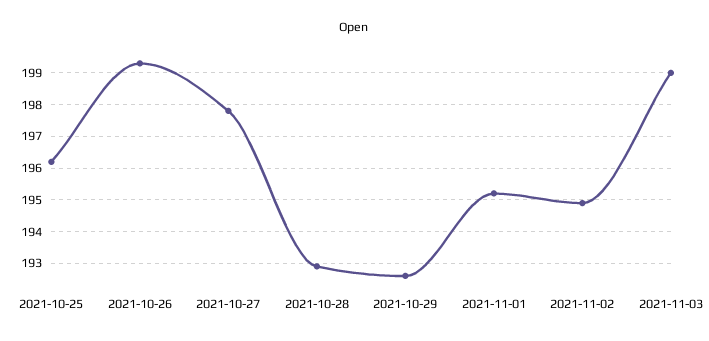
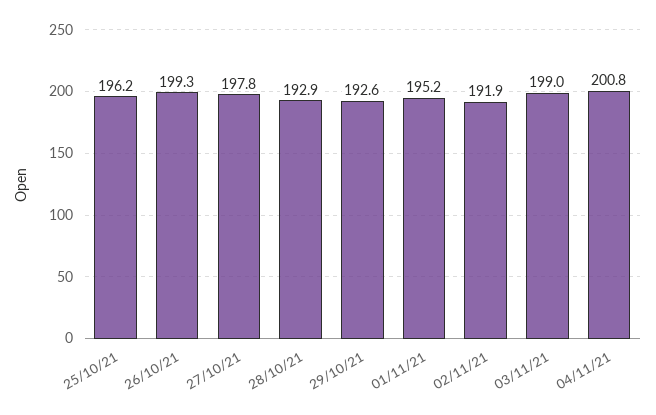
2021-11-02: 195 -> 191.9
04/11/21: none -> 200.8

